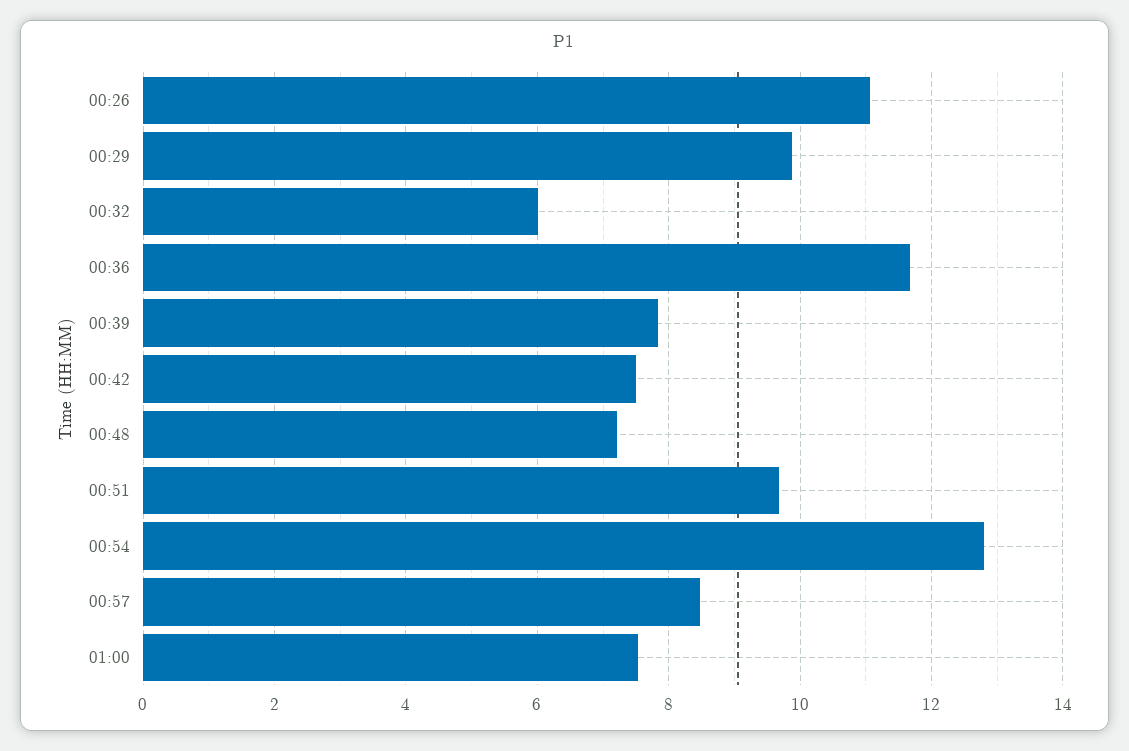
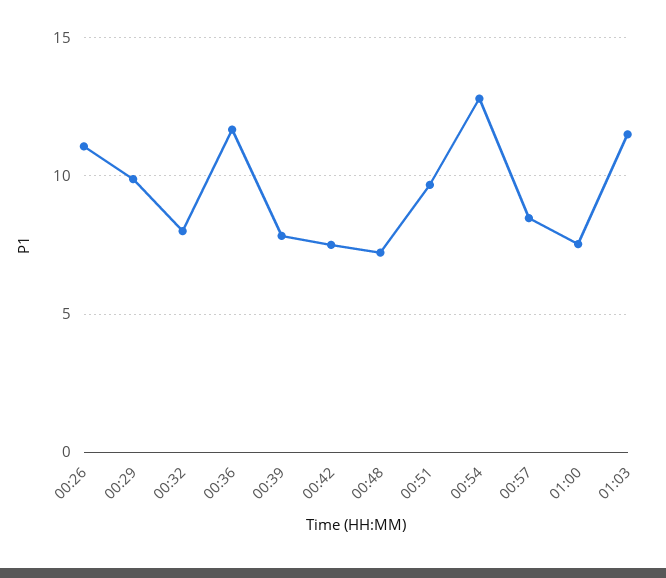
00:32: 6 -> 8
01:03: none -> 11.5

